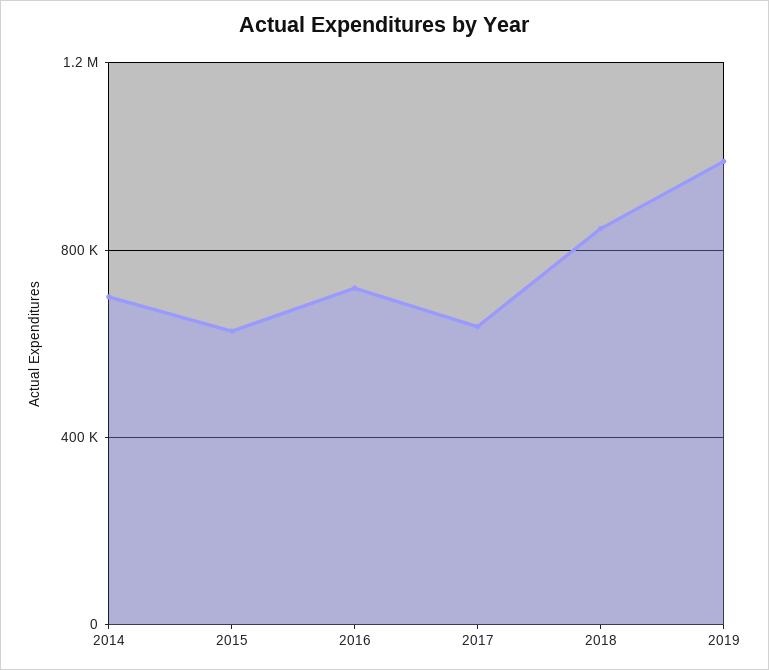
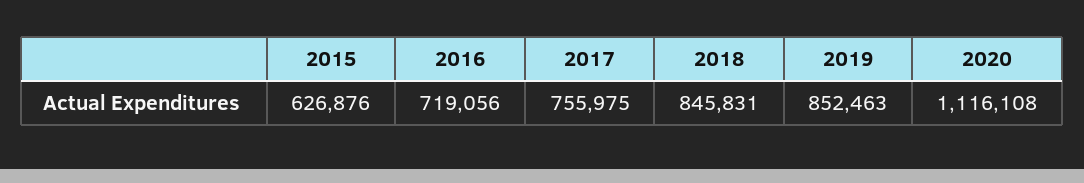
2014: 700000 -> none
2017: 650000 -> 755975
2019: 1000000 -> 852463
2020: none -> 1116108

